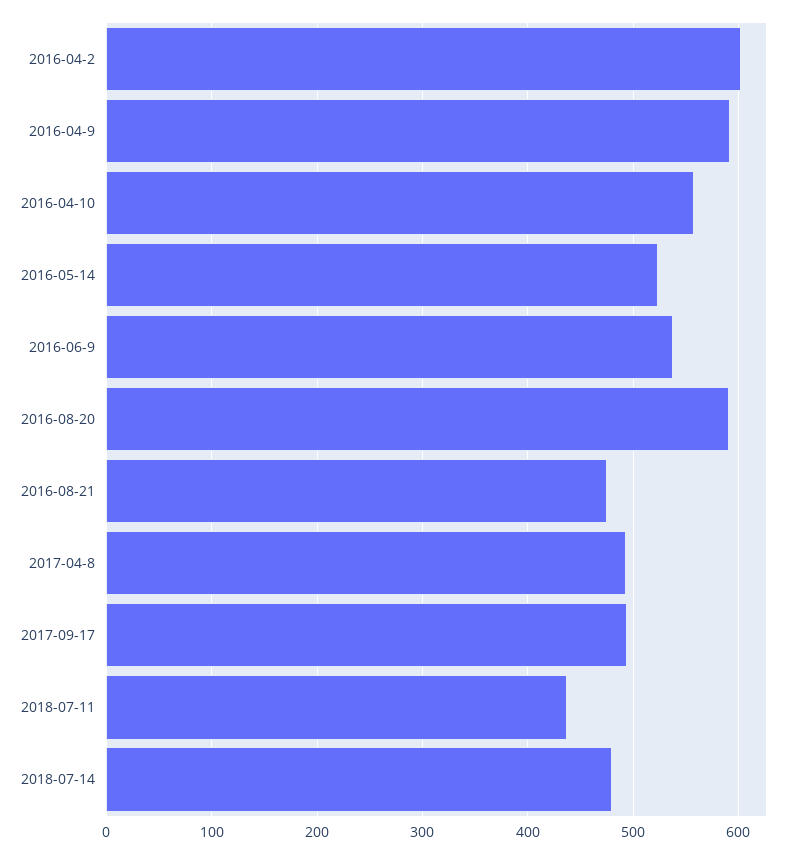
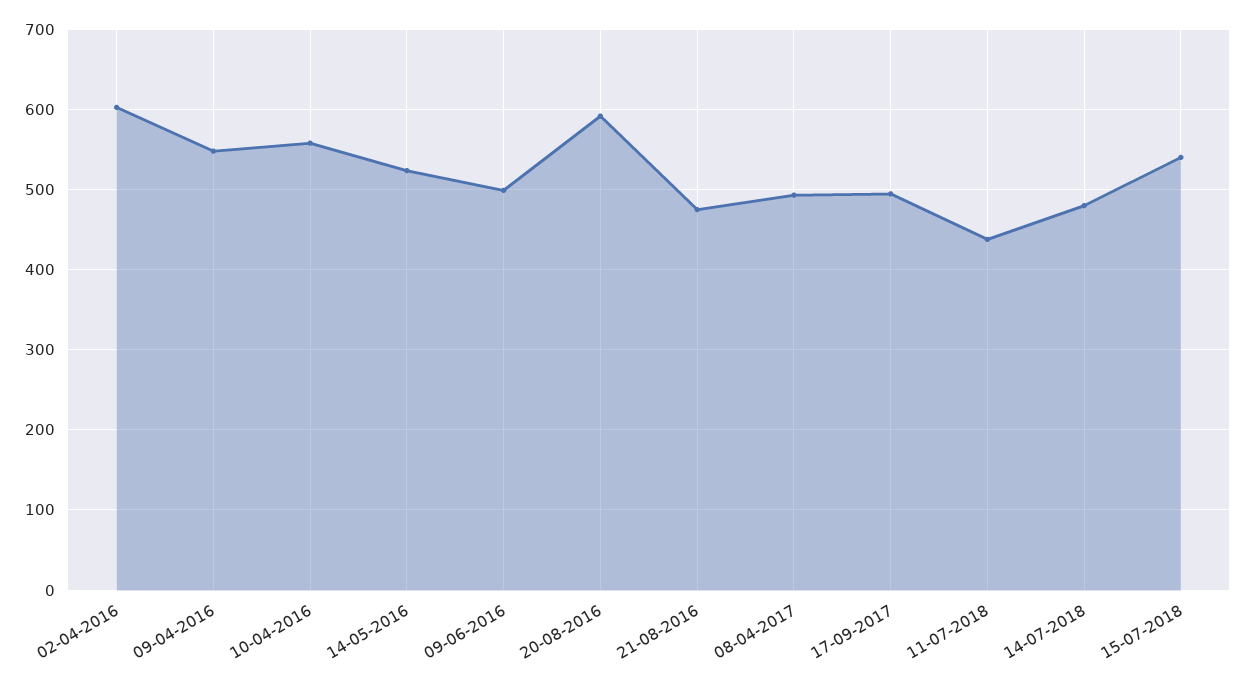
2016-04-9: 590 -> 550
2016-06-9: 540 -> 500
15-07-2018: none -> 540

